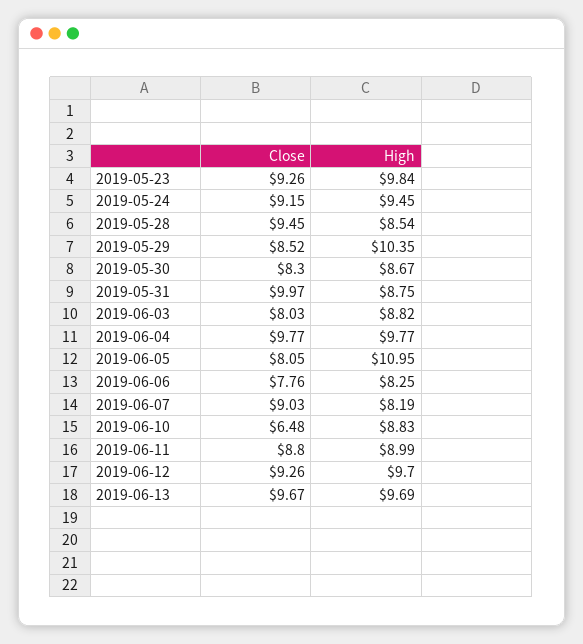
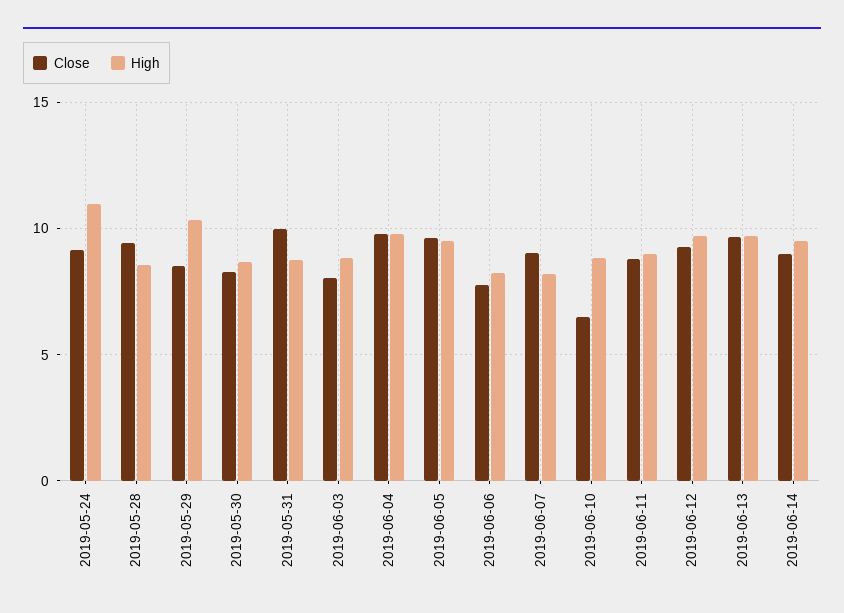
Close, 2019-05-23: 9.26 -> none
High, 2019-05-23: 9.84 -> none
High, 2019-05-24: 9.45 -> 11
Close, 2019-06-05: 8.05 -> 9.5
High, 2019-06-05: 10.95 -> 9.5
Close, 2019-06-14: none -> 9
High, 2019-06-14: none -> 9.5

